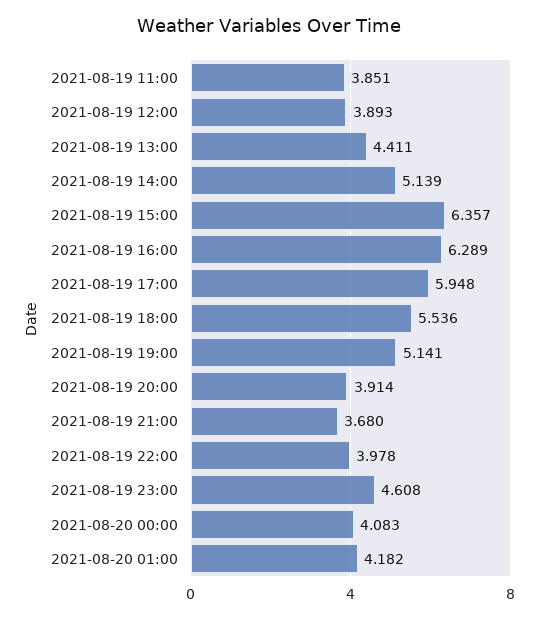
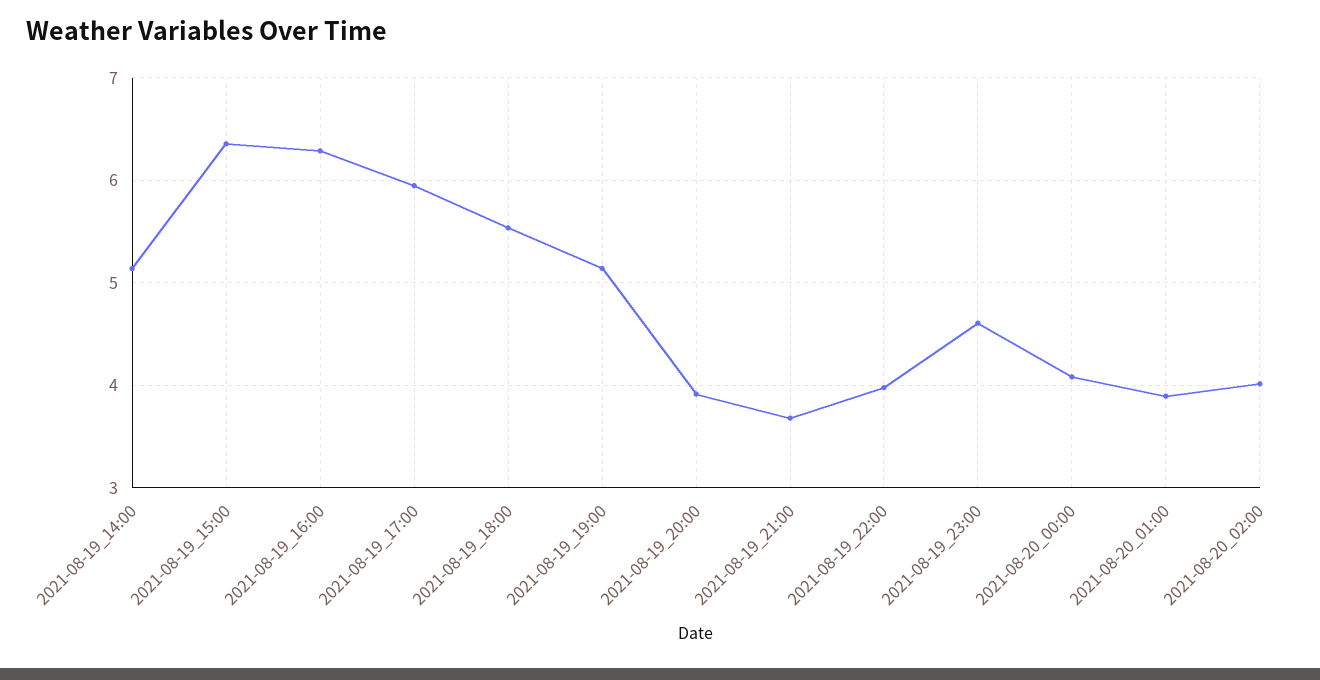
2021-08-19 11:00: 3.851 -> none
2021-08-19 12:00: 3.893 -> none
2021-08-19 13:00: 4.411 -> none
2021-08-20 01:00: 4.182 -> 3.9
2021-08-20_02:00: none -> 4

